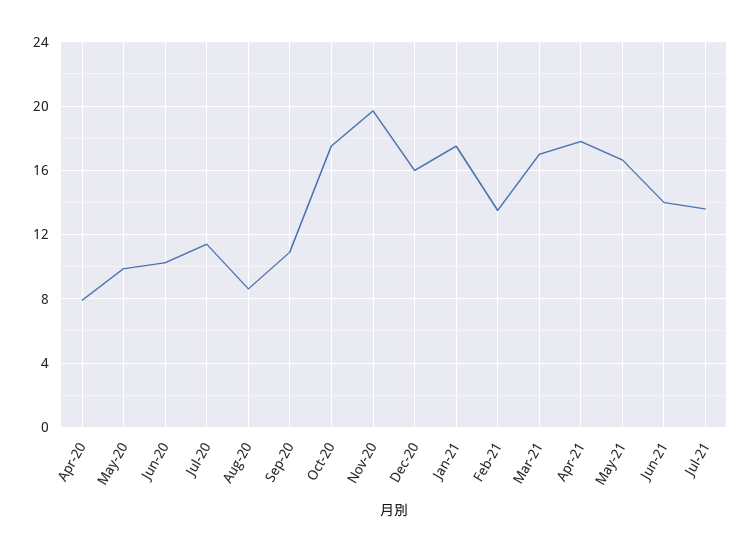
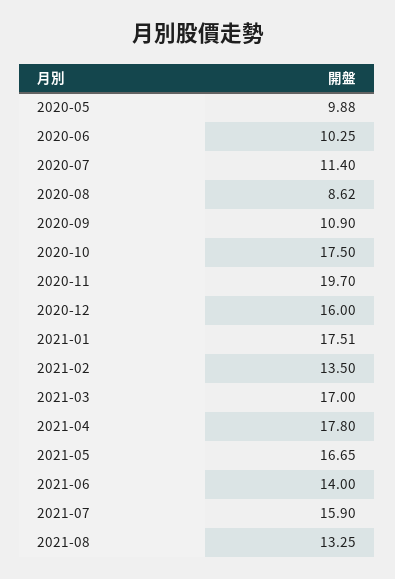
Apr-20: 8 -> none
Jul-21: 13.5 -> 15.9
2021-08: none -> 13.25

